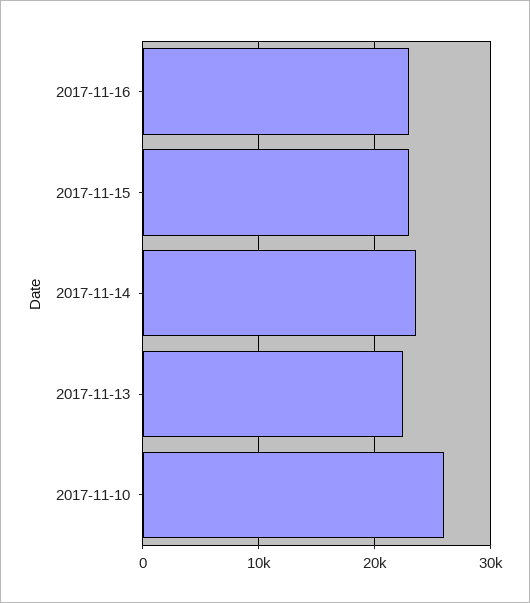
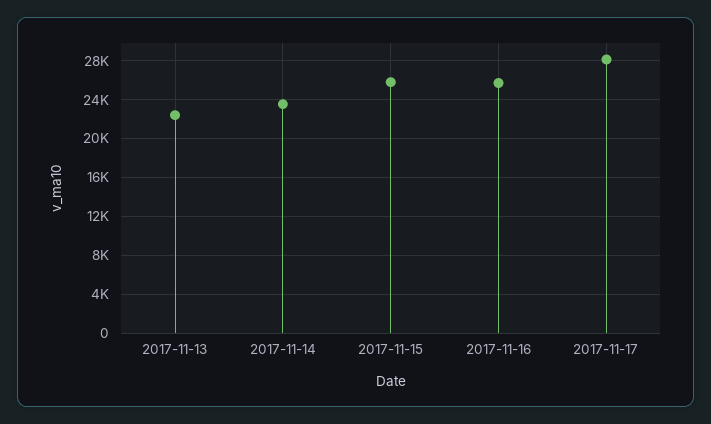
2017-11-16: 23000 -> 26000
2017-11-15: 23000 -> 26000
2017-11-10: 26000 -> none
2017-11-17: none -> 28000

